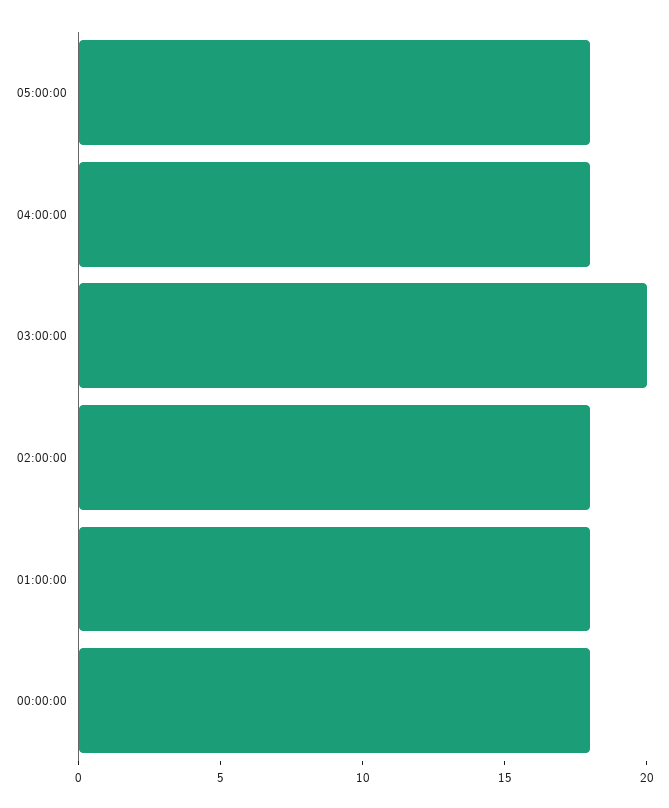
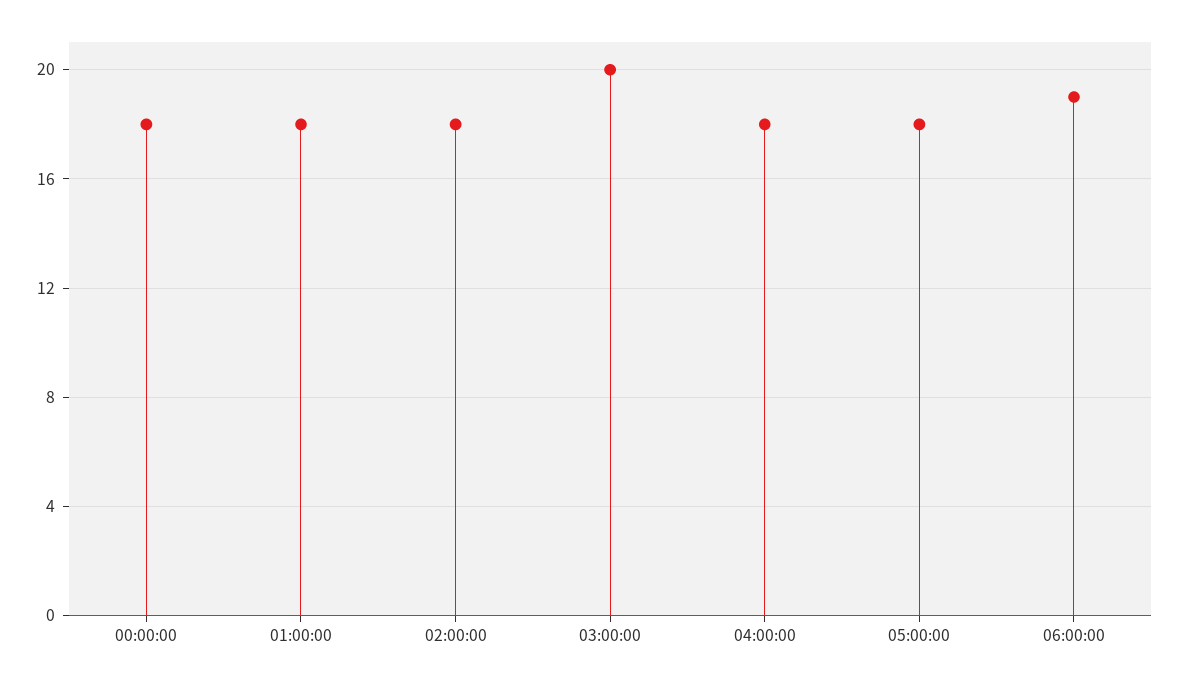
06:00:00: none -> 19

